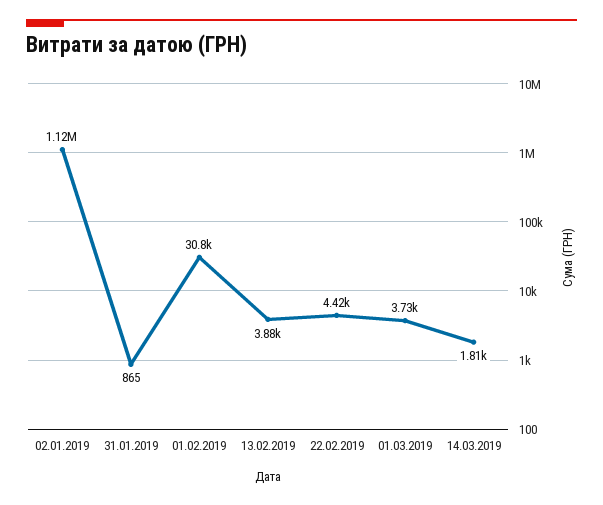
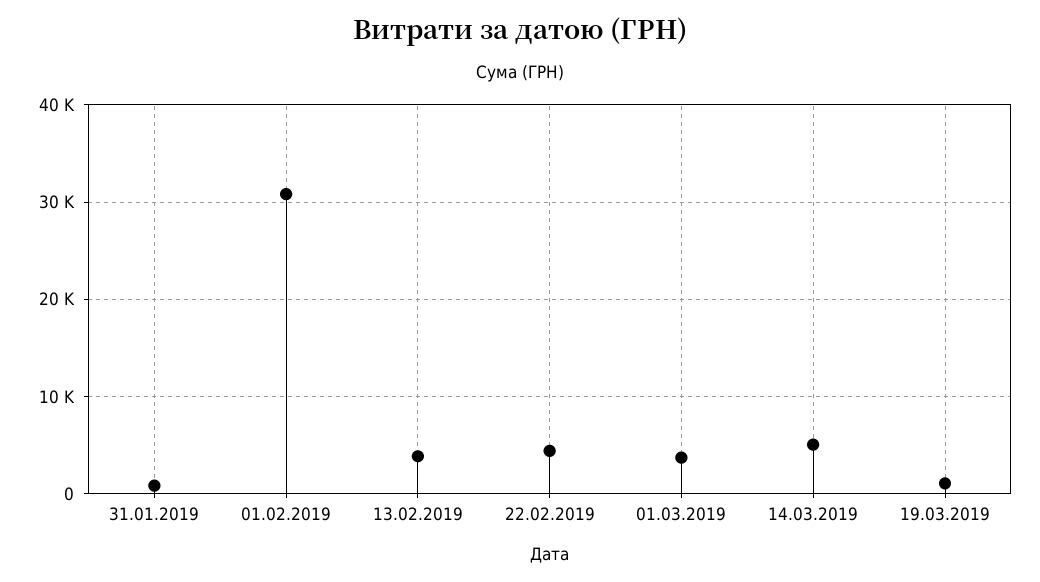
02.01.2019: 1120000 -> none
14.03.2019: 1810 -> 5000
19.03.2019: none -> 1000

